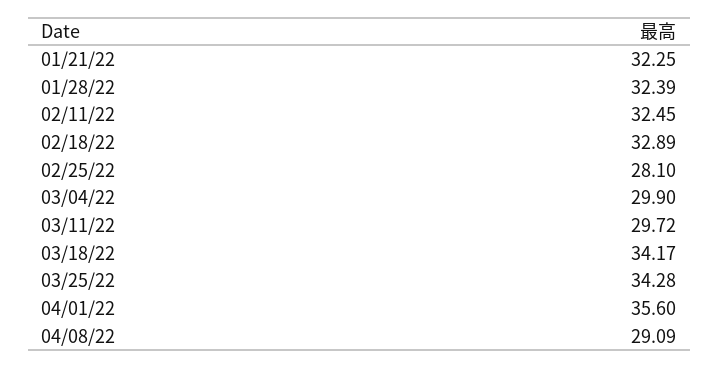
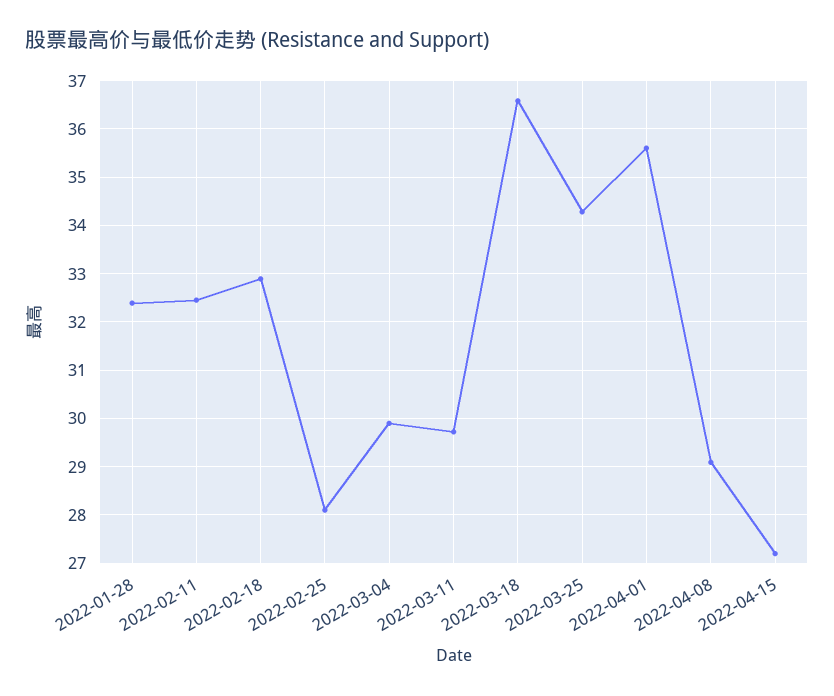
01/21/22: 32.25 -> none
03/18/22: 34.17 -> 36.6
2022-04-15: none -> 27.2

